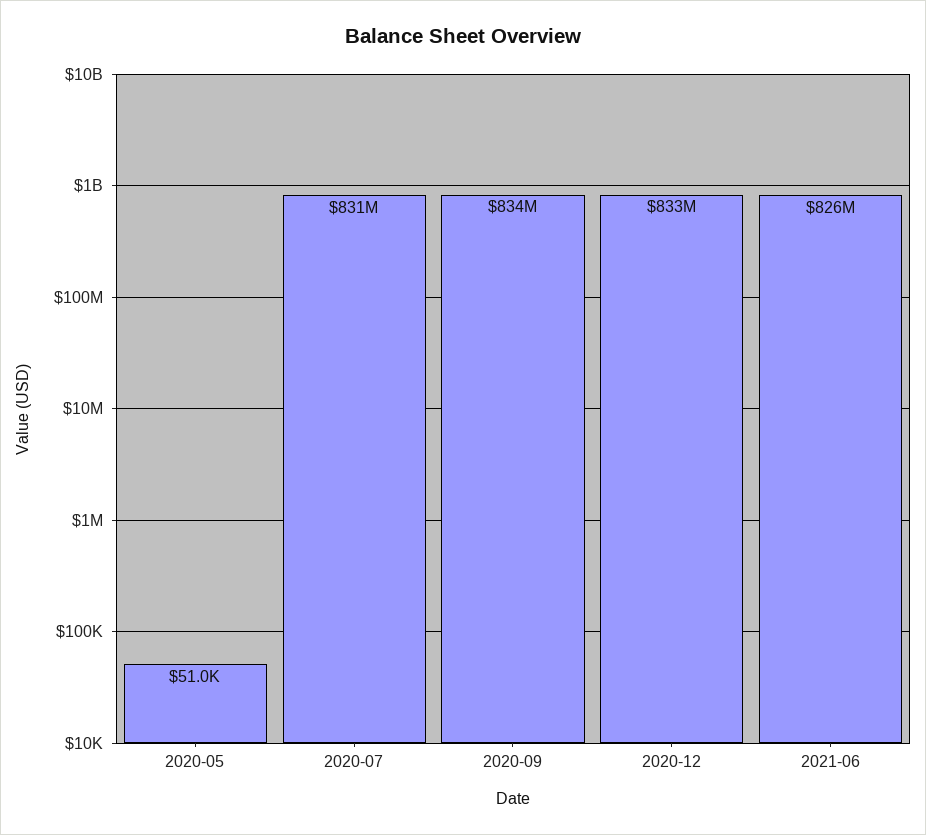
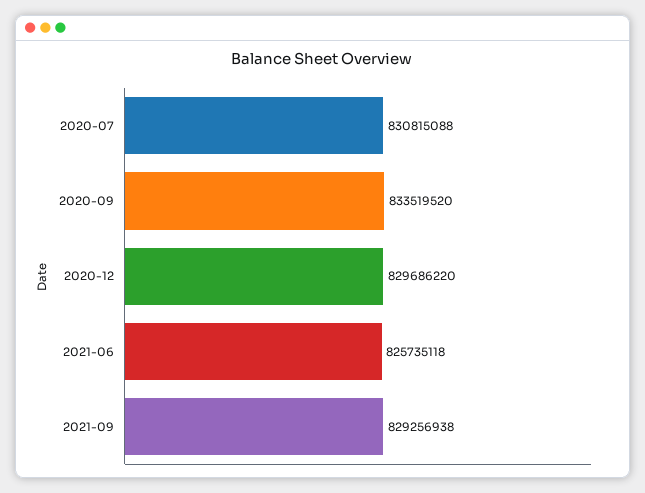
2020-05: 51000 -> none
2020-12: 833000000 -> 829686220
2021-09: none -> 829256938

